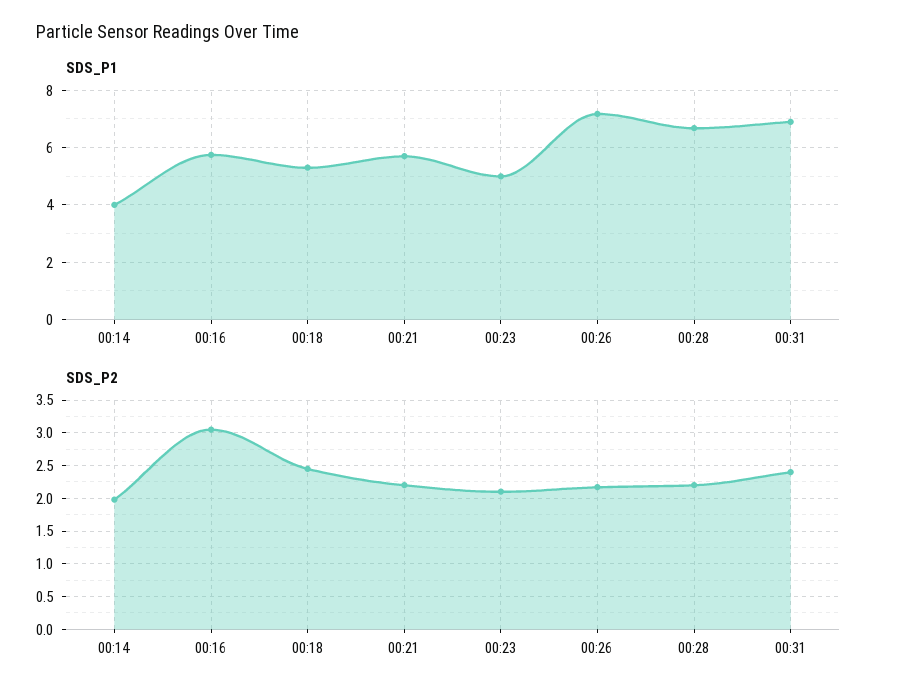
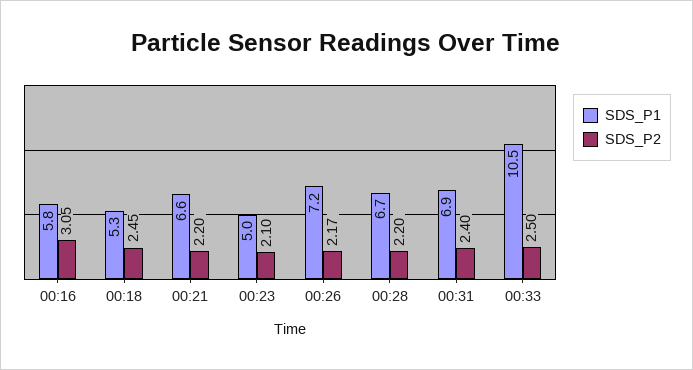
SDS_P1, 00:14: 4 -> none
SDS_P1, 00:21: 5.75 -> 6.6
SDS_P2, 00:14: 2 -> none
SDS_P1, 00:33: none -> 10.5
SDS_P2, 00:33: none -> 2.5

